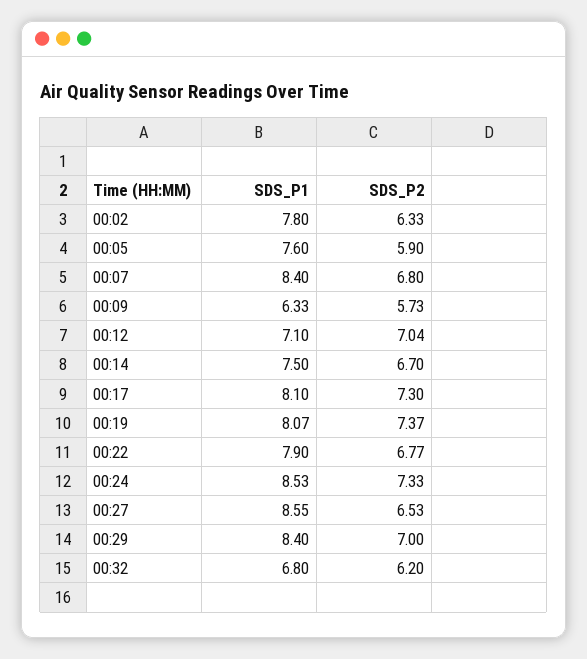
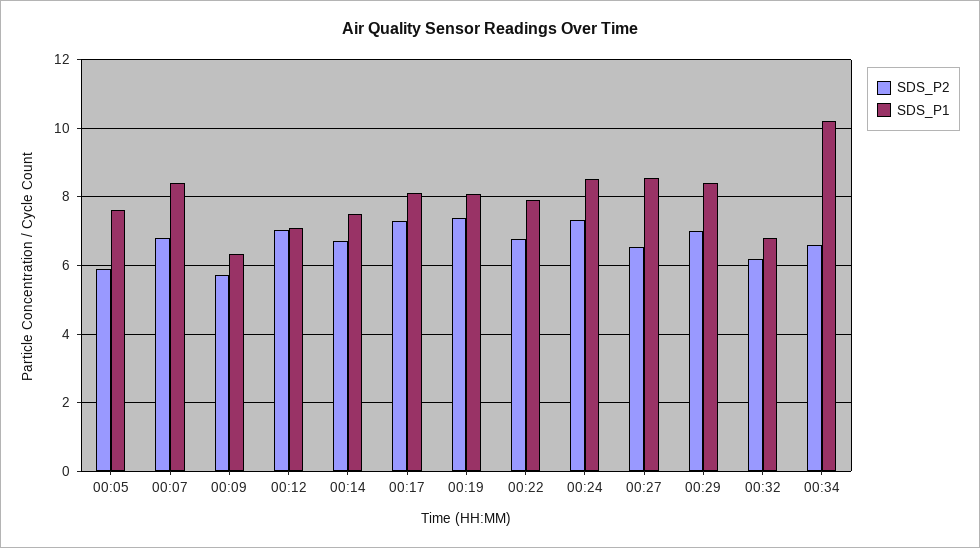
SDS_P1, 00:02: 7.8 -> none
SDS_P2, 00:02: 6.33 -> none
SDS_P2, 00:34: none -> 6.6
SDS_P1, 00:34: none -> 10.2

